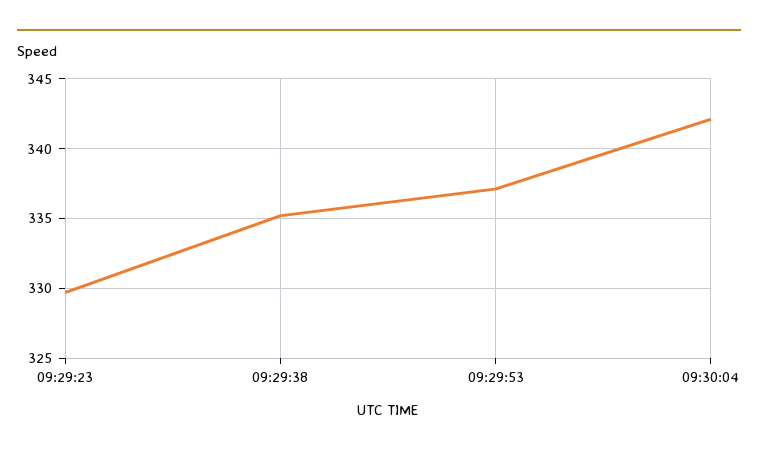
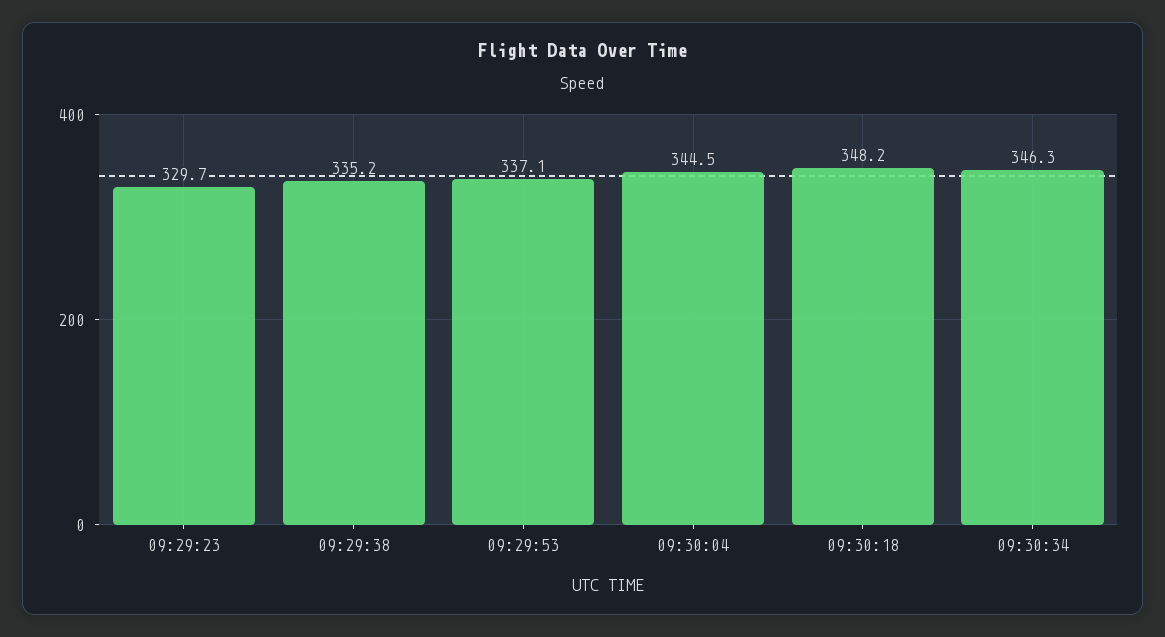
09:30:04: 342 -> 344.5
09:30:18: none -> 348.2
09:30:34: none -> 346.3

